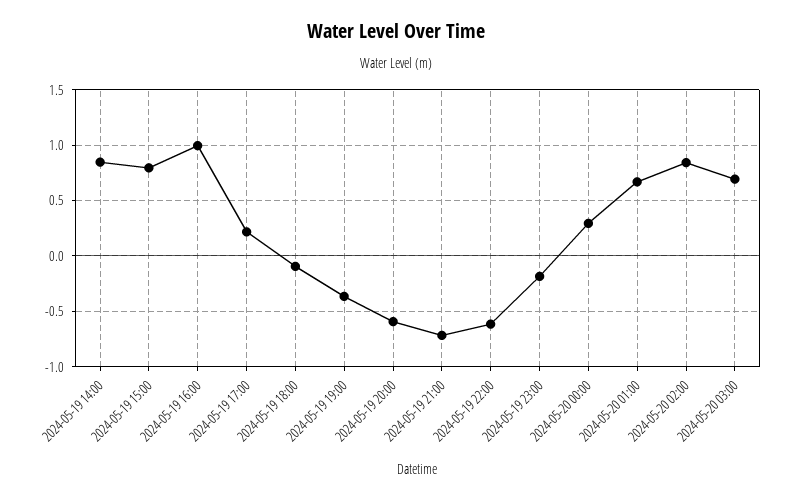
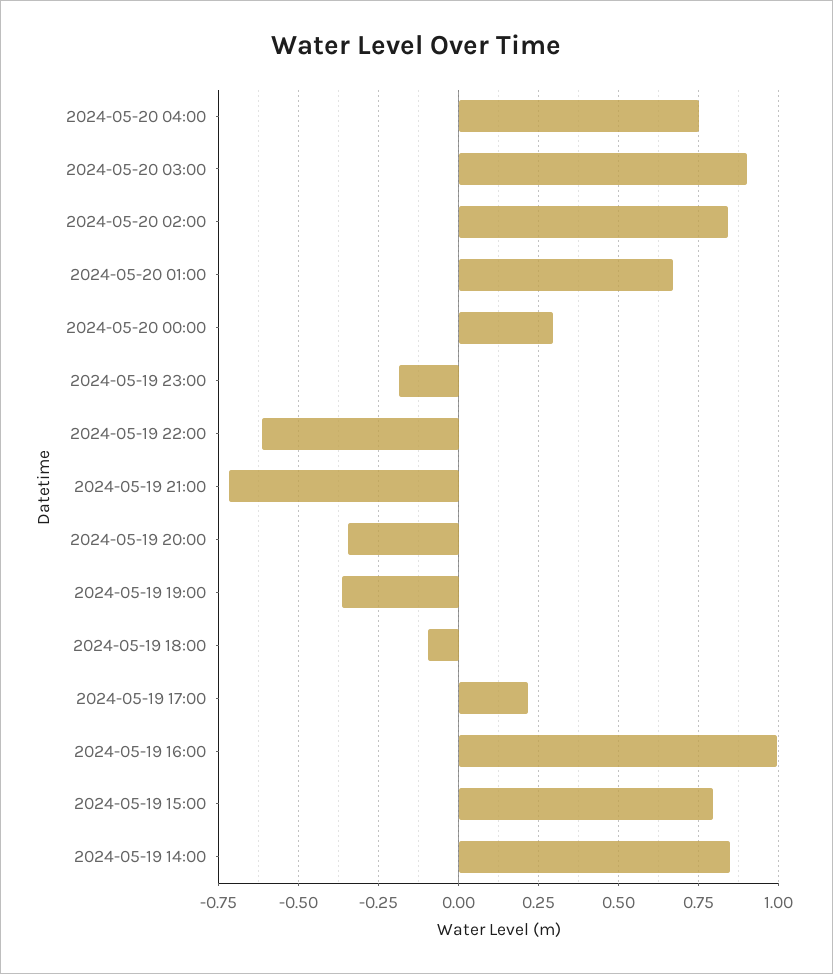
2024-05-19 20:00: -0.6 -> -0.35
2024-05-20 03:00: 0.7 -> 0.9
2024-05-20 04:00: none -> 0.75

